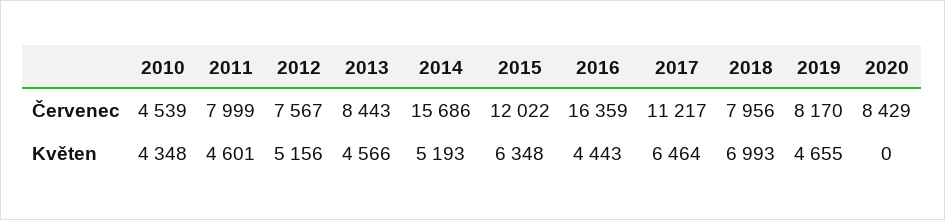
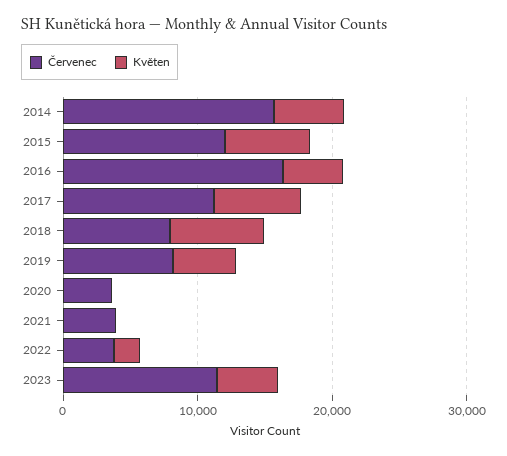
Červenec, 2010: 4539 -> none
Červenec, 2011: 7999 -> none
Červenec, 2012: 7567 -> none
Červenec, 2013: 8443 -> none
Červenec, 2020: 8429 -> 4000
Květen, 2010: 4348 -> none
Květen, 2011: 4601 -> none
Květen, 2012: 5156 -> none
Květen, 2013: 4566 -> none
Červenec, 2021: none -> 4000
Květen, 2021: none -> 0
Červenec, 2022: none -> 4000
Květen, 2022: none -> 2000
Červenec, 2023: none -> 12000
Květen, 2023: none -> 4000

